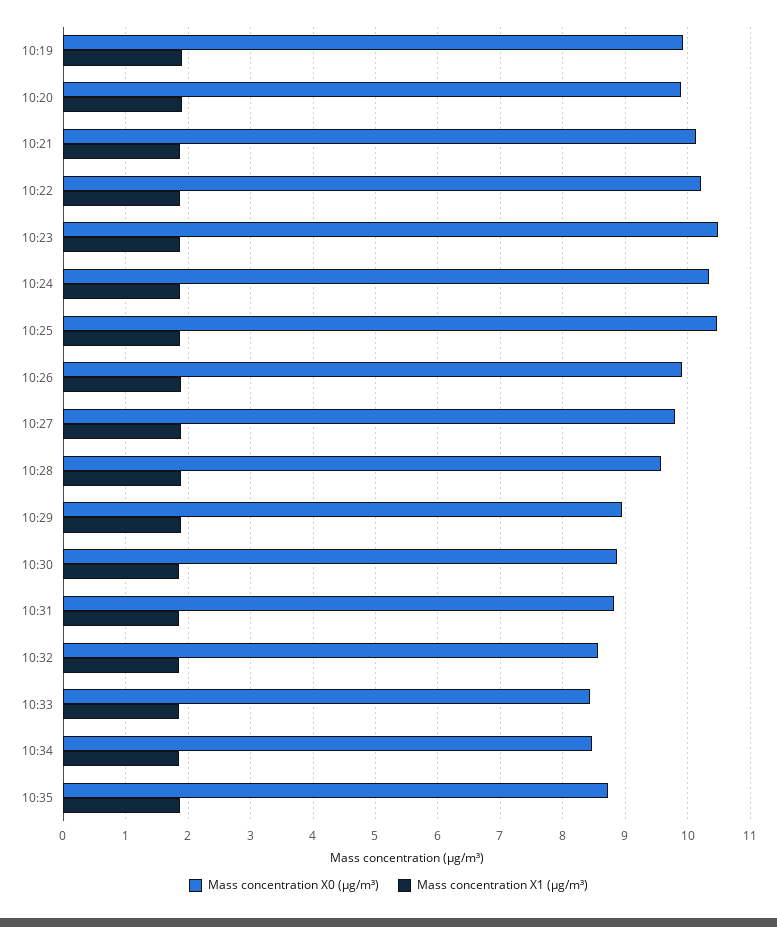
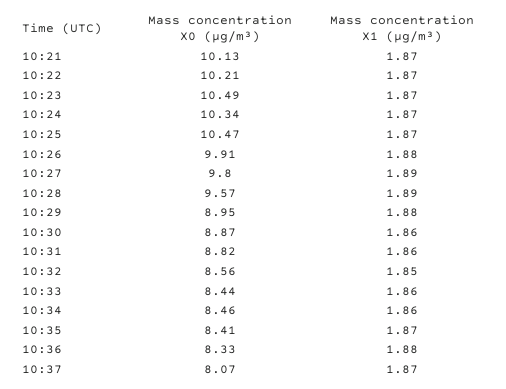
Mass concentration X0 (μg/m³), 10:19: 9.9 -> none
Mass concentration X1 (μg/m³), 10:19: 1.9 -> none
Mass concentration X0 (μg/m³), 10:20: 9.9 -> none
Mass concentration X1 (μg/m³), 10:20: 1.9 -> none
Mass concentration X0 (μg/m³), 10:35: 8.7 -> 8.41
Mass concentration X0 (μg/m³), 10:36: none -> 8.33
Mass concentration X1 (μg/m³), 10:36: none -> 1.88
Mass concentration X0 (μg/m³), 10:37: none -> 8.07
Mass concentration X1 (μg/m³), 10:37: none -> 1.87

